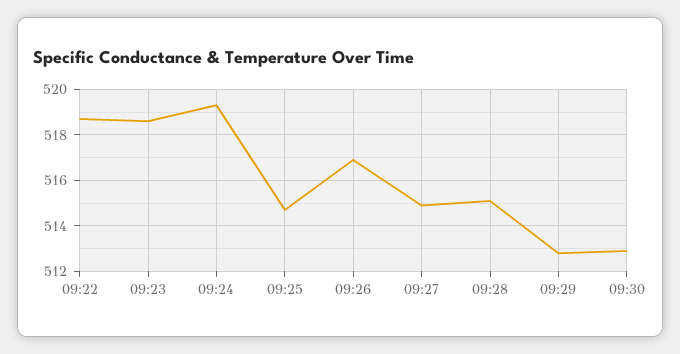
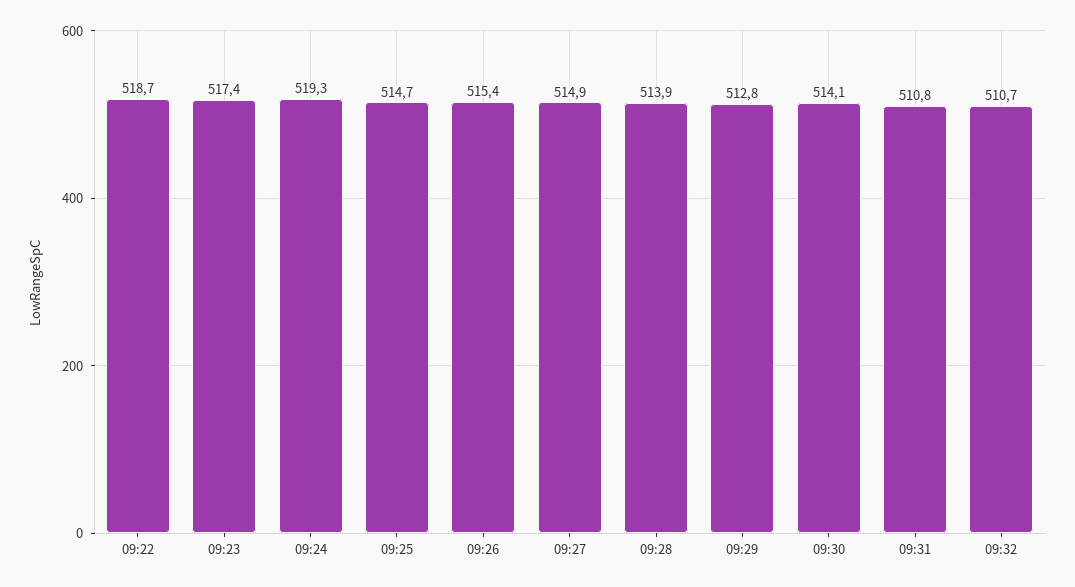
09:23: 518.5 -> 517.4
09:26: 517 -> 515.4
09:28: 515 -> 513.9
09:30: 513 -> 514.1
09:31: none -> 510.8
09:32: none -> 510.7

